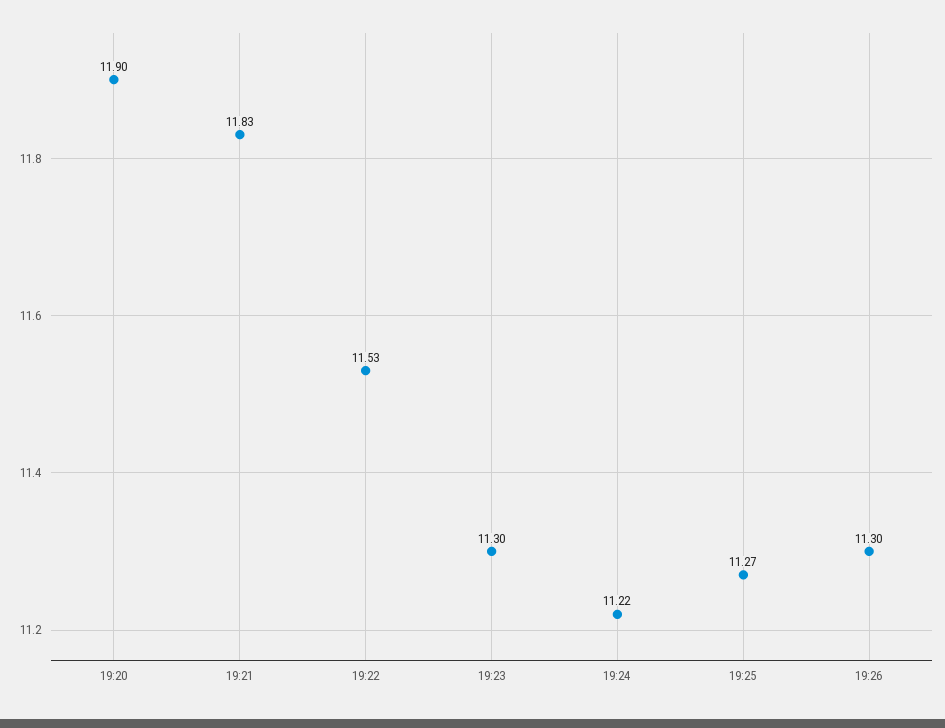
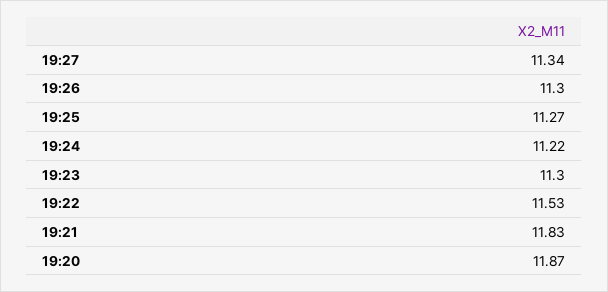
19:20: 11.9 -> 11.87
19:27: none -> 11.34

